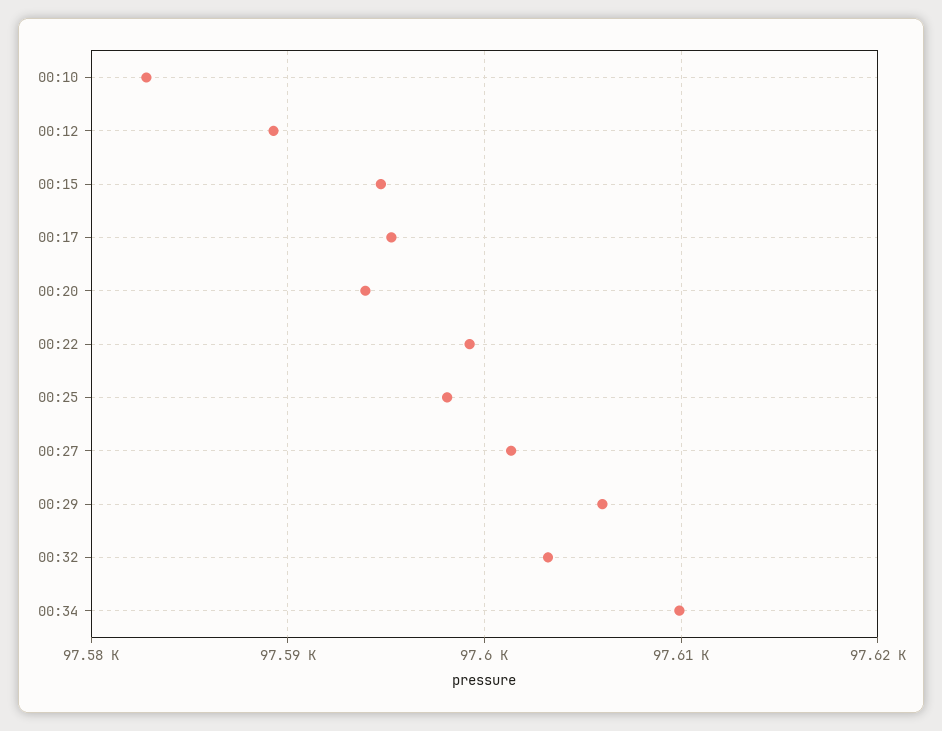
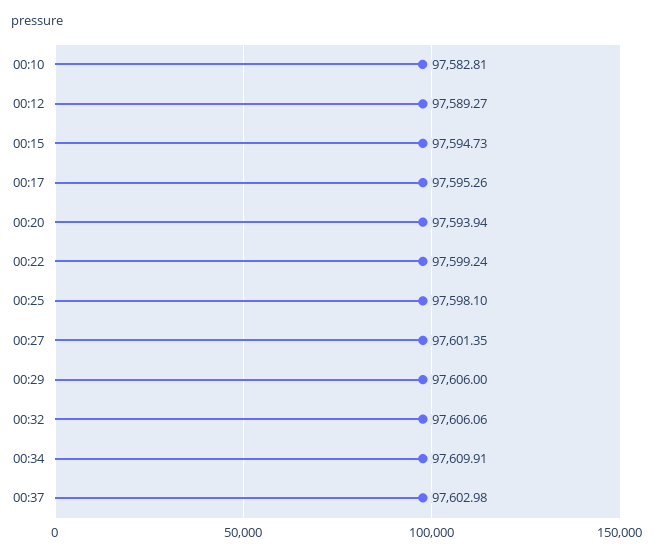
00:32: 97603 -> 97606.06
00:37: none -> 97602.98

